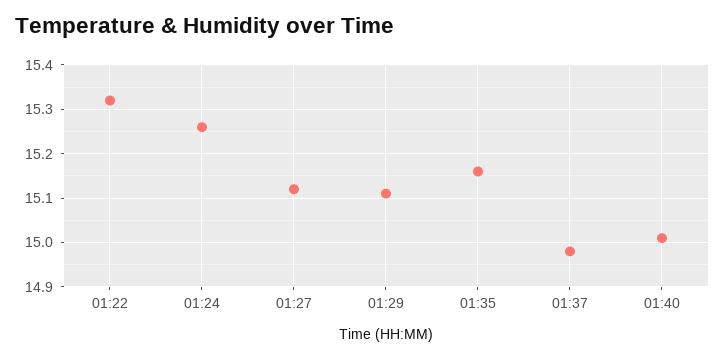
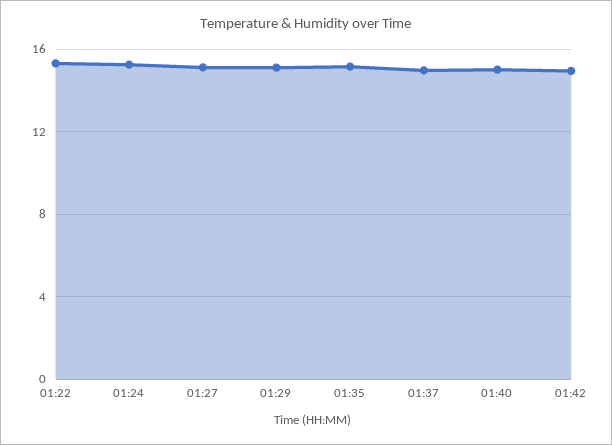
01:42: none -> 15

